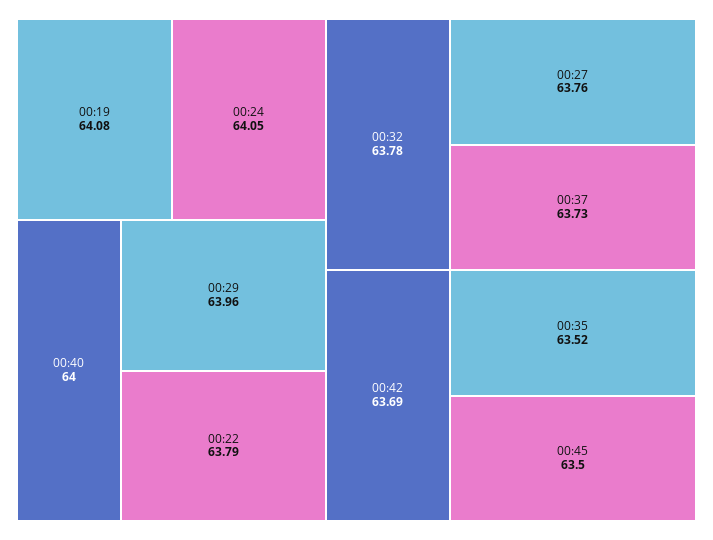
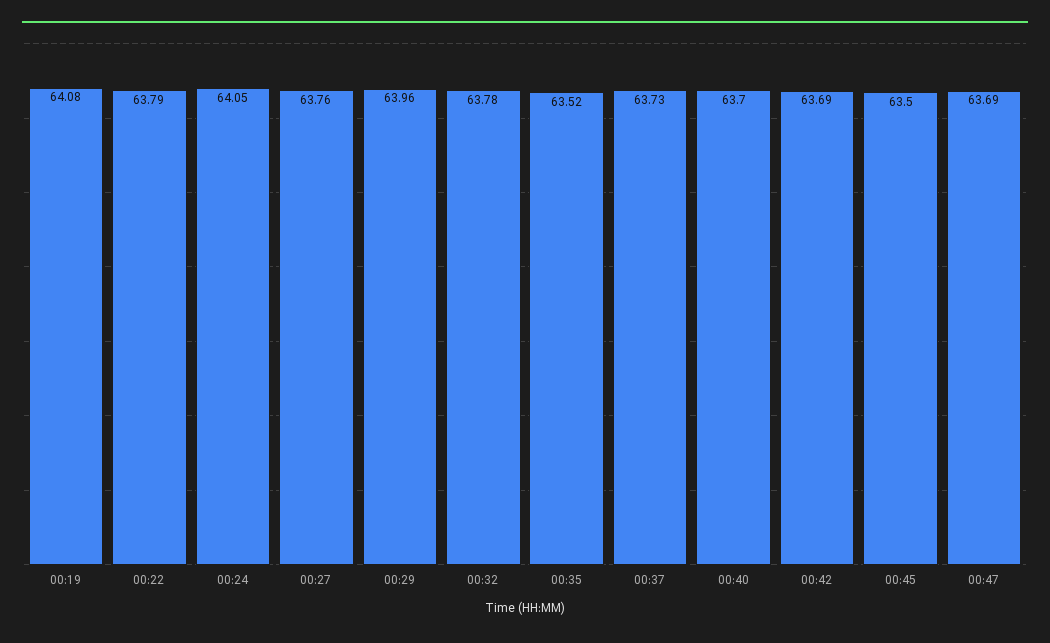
00:40: 64 -> 63.7
00:47: none -> 63.69

